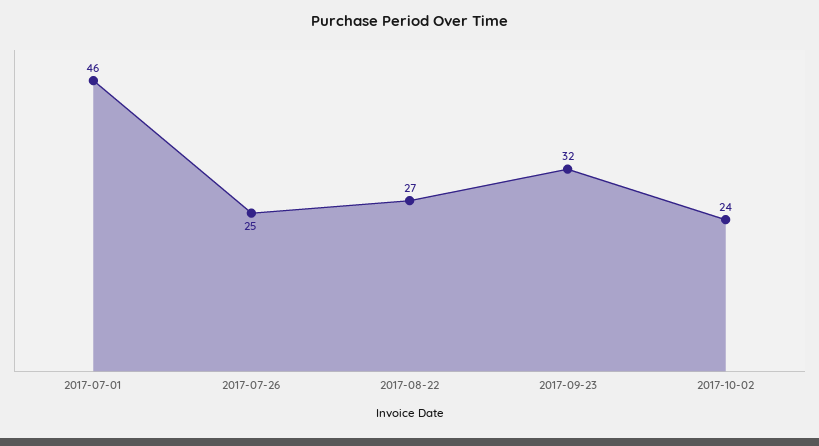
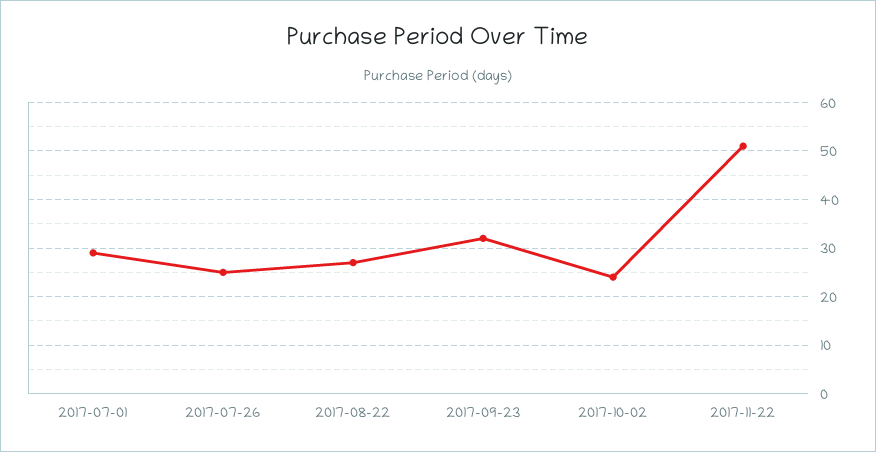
2017-07-01: 46 -> 30
2017-11-22: none -> 50

